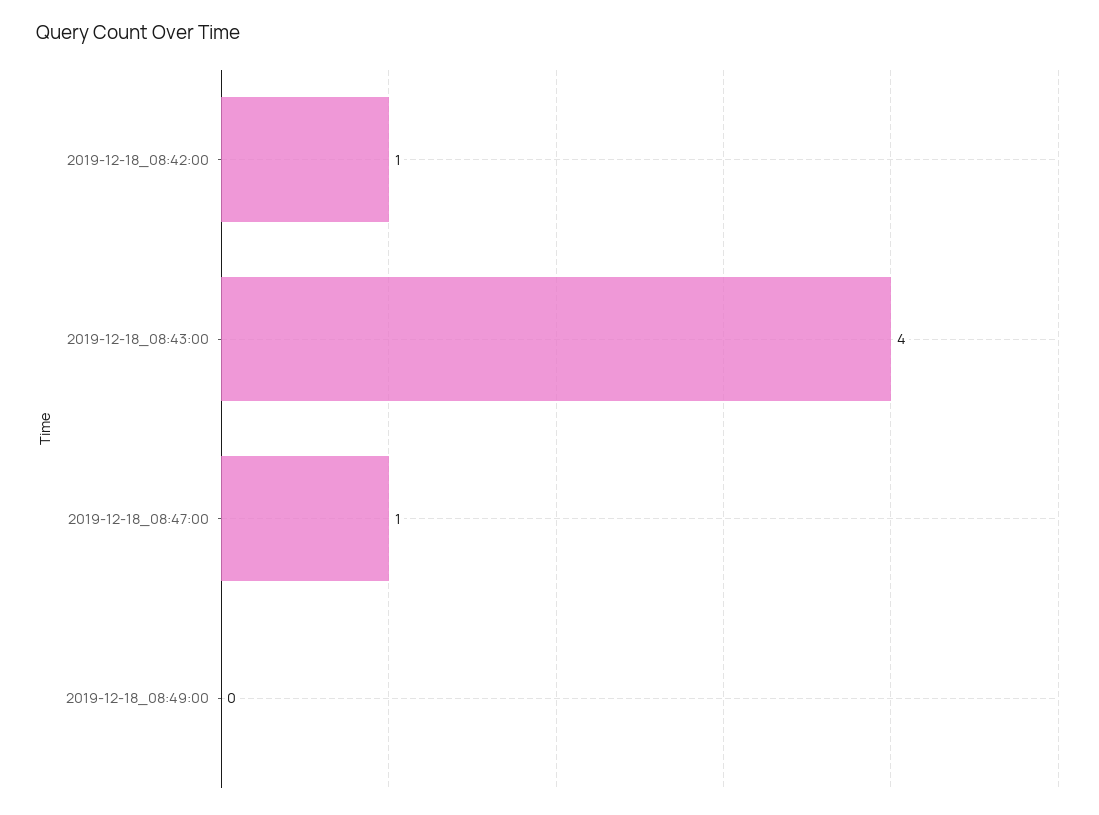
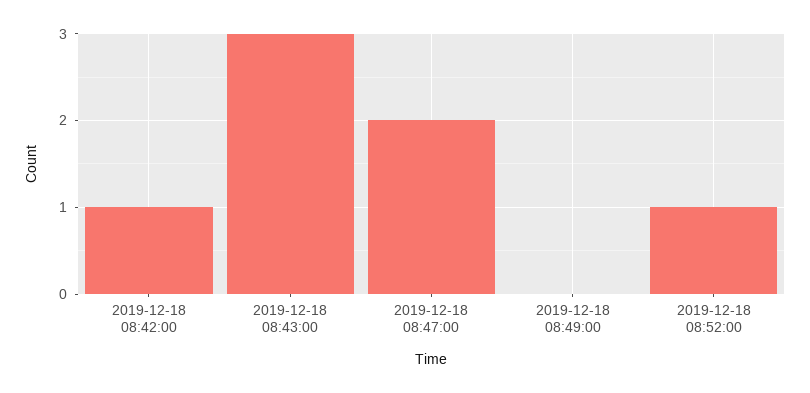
2019-12-18_08:43:00: 4 -> 3
2019-12-18_08:47:00: 1 -> 2
2019-12-18 08:52:00: none -> 1

